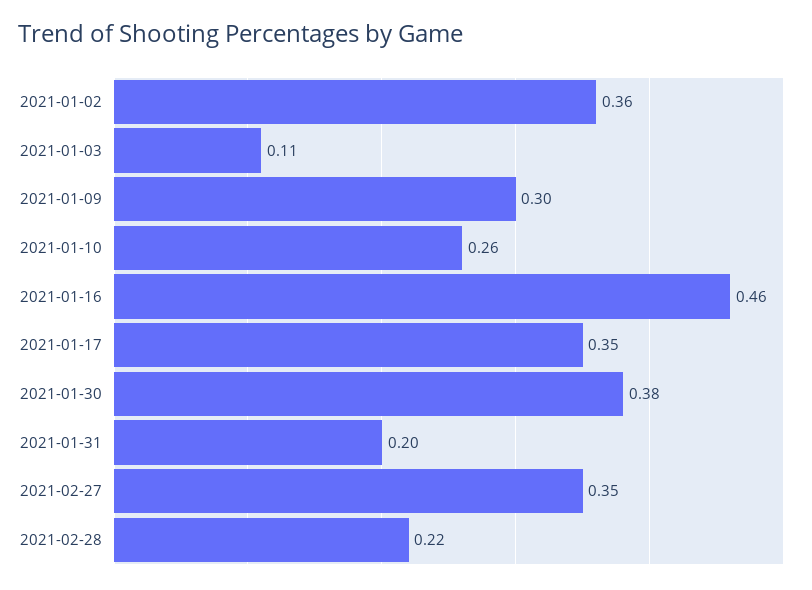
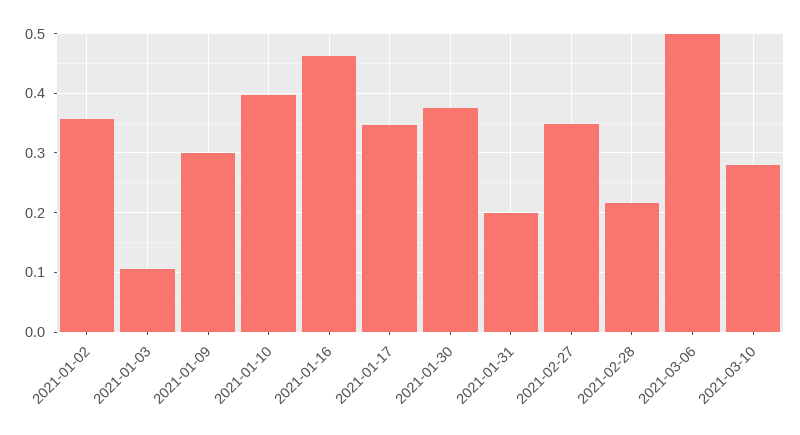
2021-01-10: 0.26 -> 0.4
2021-03-06: none -> 0.5
2021-03-10: none -> 0.28

